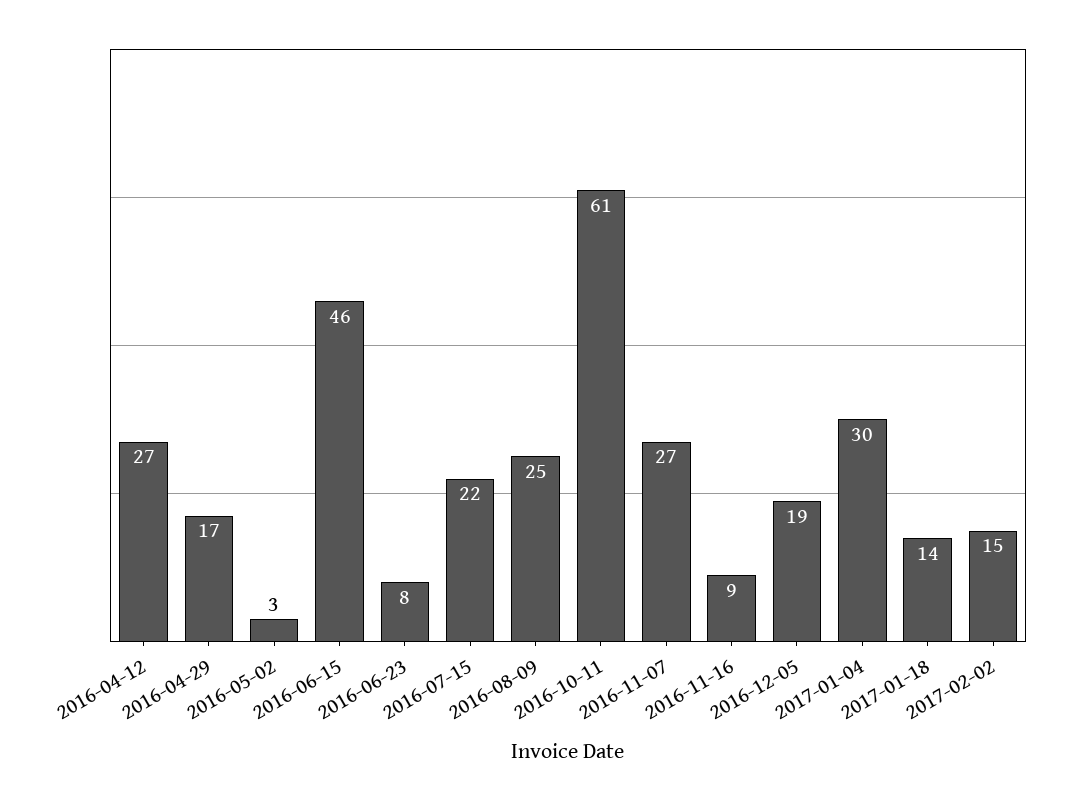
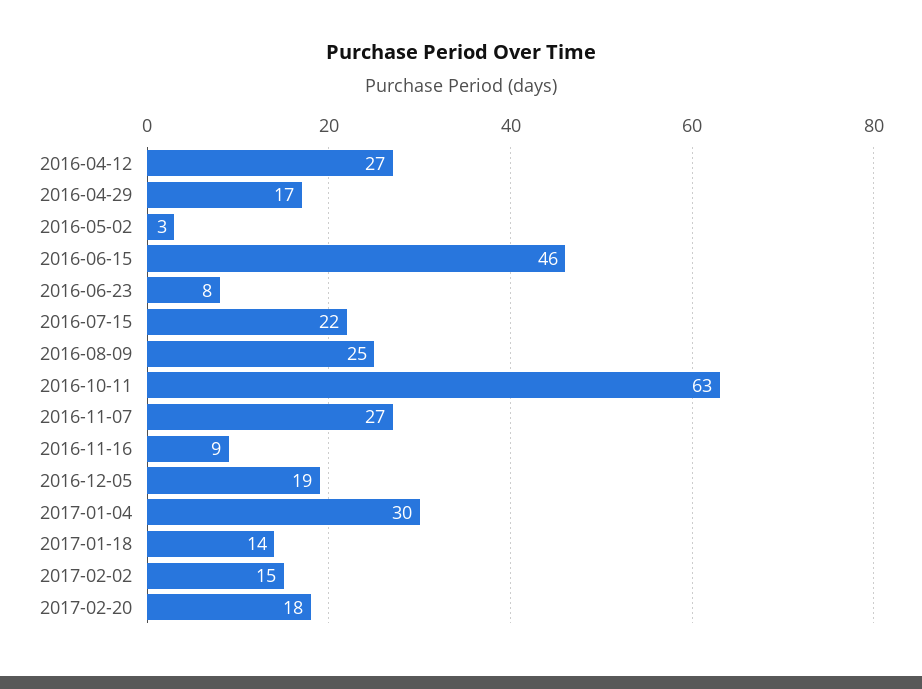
2016-10-11: 61 -> 63
2017-02-20: none -> 18

